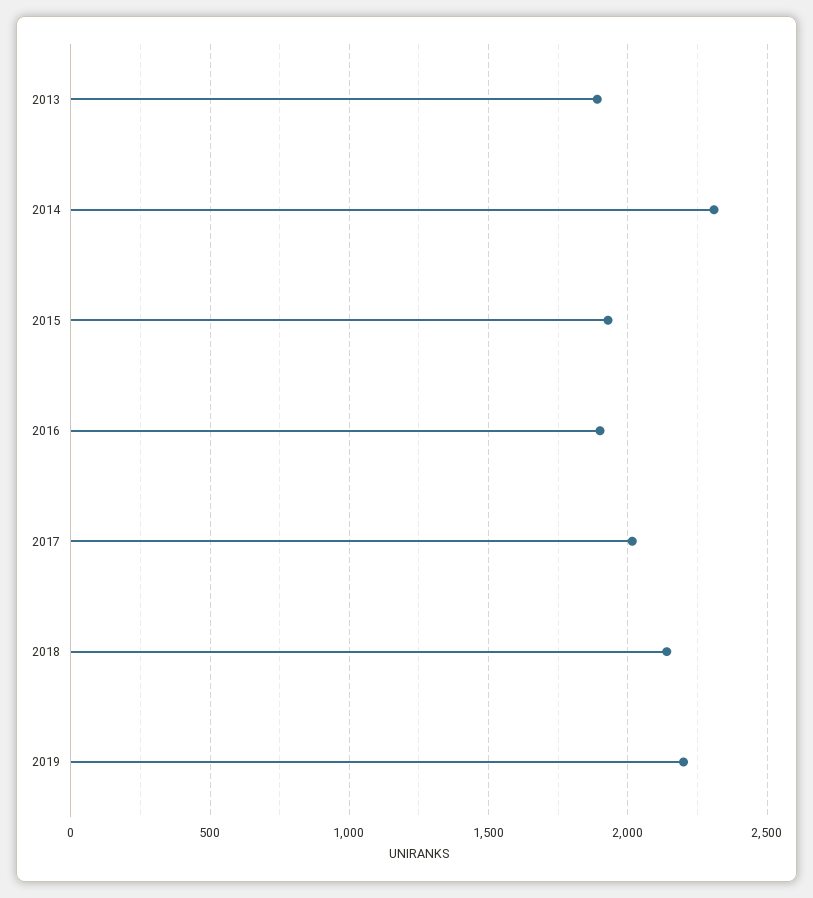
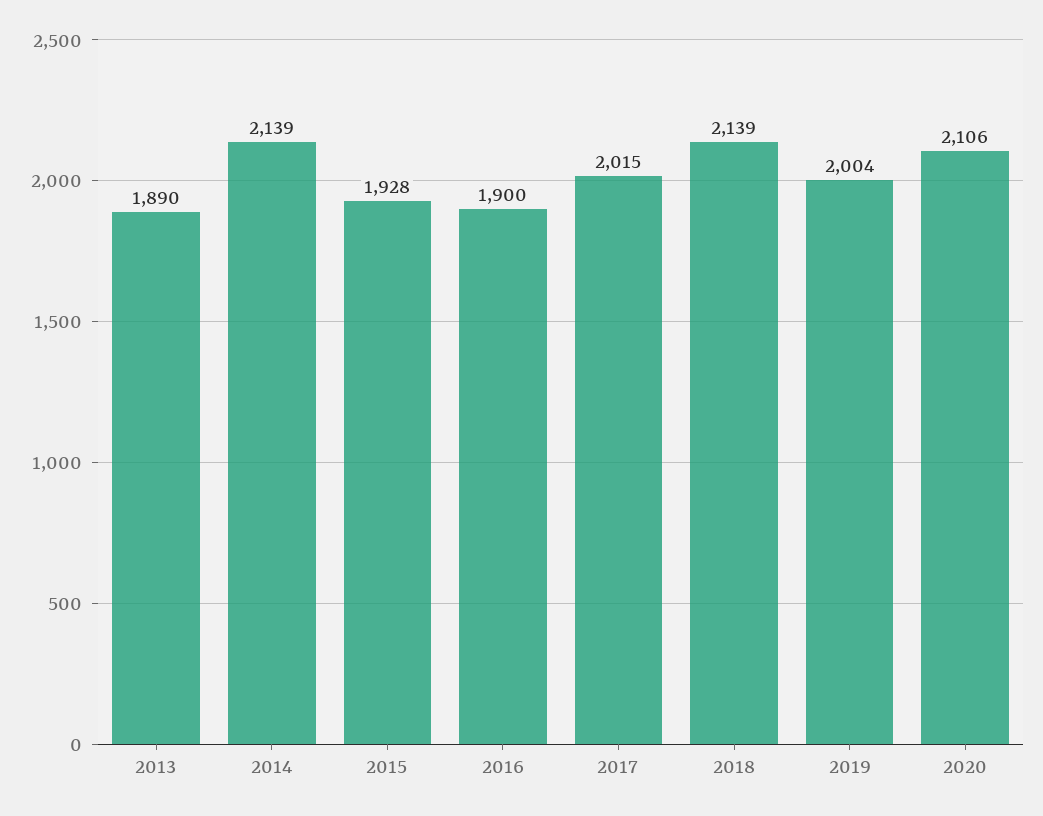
2014: 2300 -> 2139
2019: 2200 -> 2004
2020: none -> 2106

